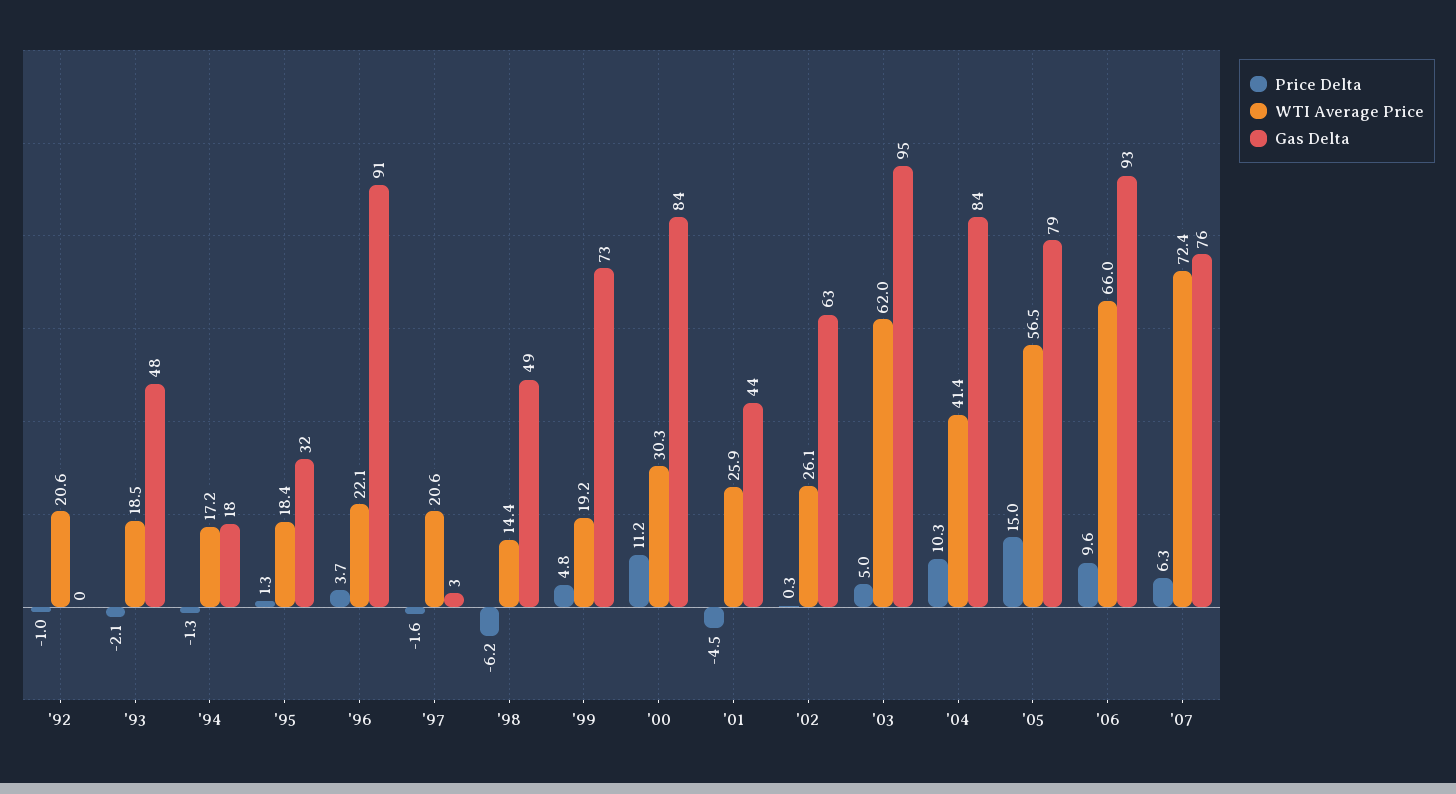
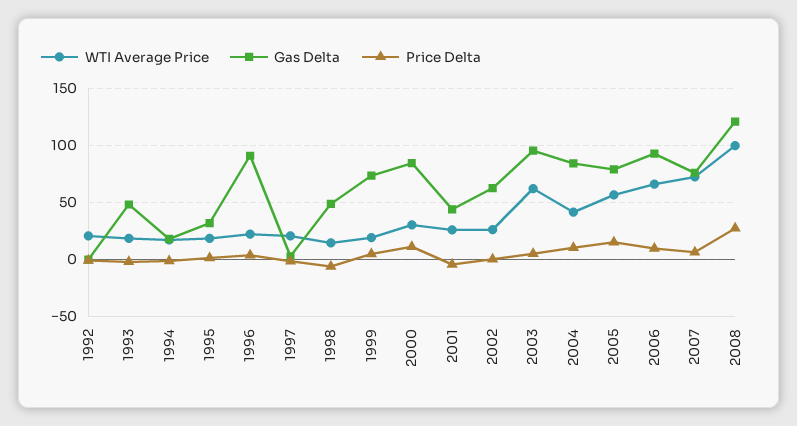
WTI Average Price, 2008: none -> 100
Gas Delta, 2008: none -> 120
Price Delta, 2008: none -> 30

